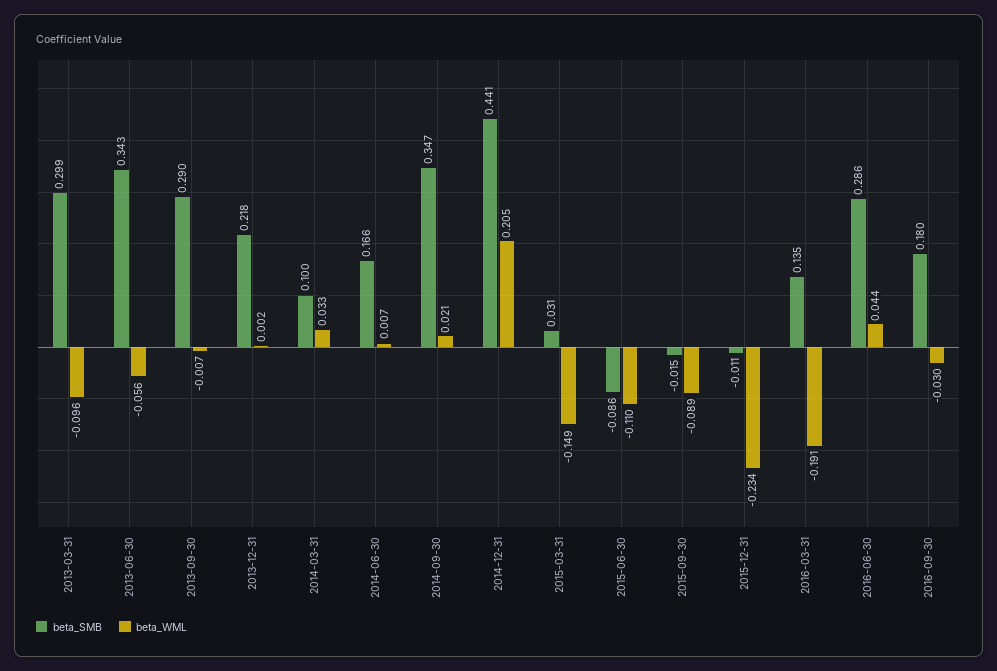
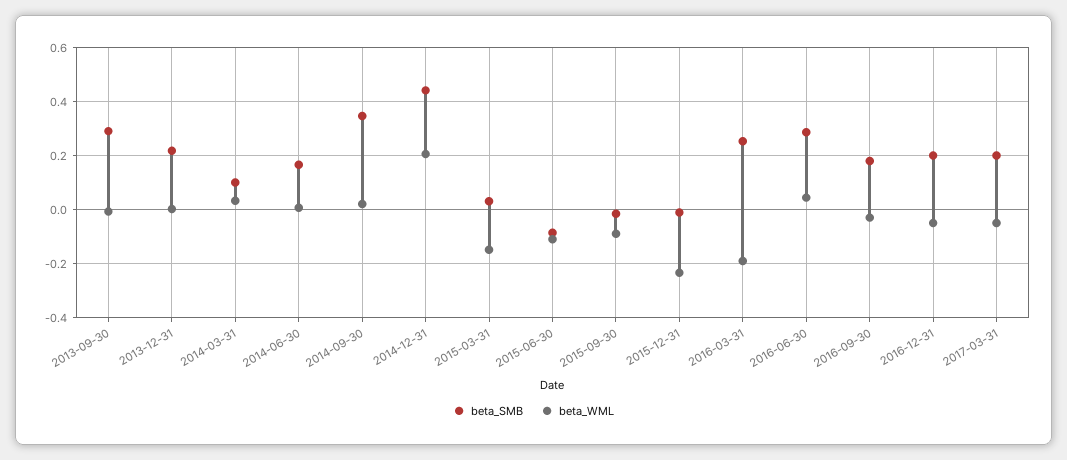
beta_SMB, 2013-03-31: 0.299 -> none
beta_WML, 2013-03-31: -0.096 -> none
beta_SMB, 2013-06-30: 0.343 -> none
beta_WML, 2013-06-30: -0.056 -> none
beta_SMB, 2016-03-31: 0.135 -> 0.25
beta_SMB, 2016-12-31: none -> 0.2
beta_WML, 2016-12-31: none -> -0.05
beta_SMB, 2017-03-31: none -> 0.2
beta_WML, 2017-03-31: none -> -0.05

